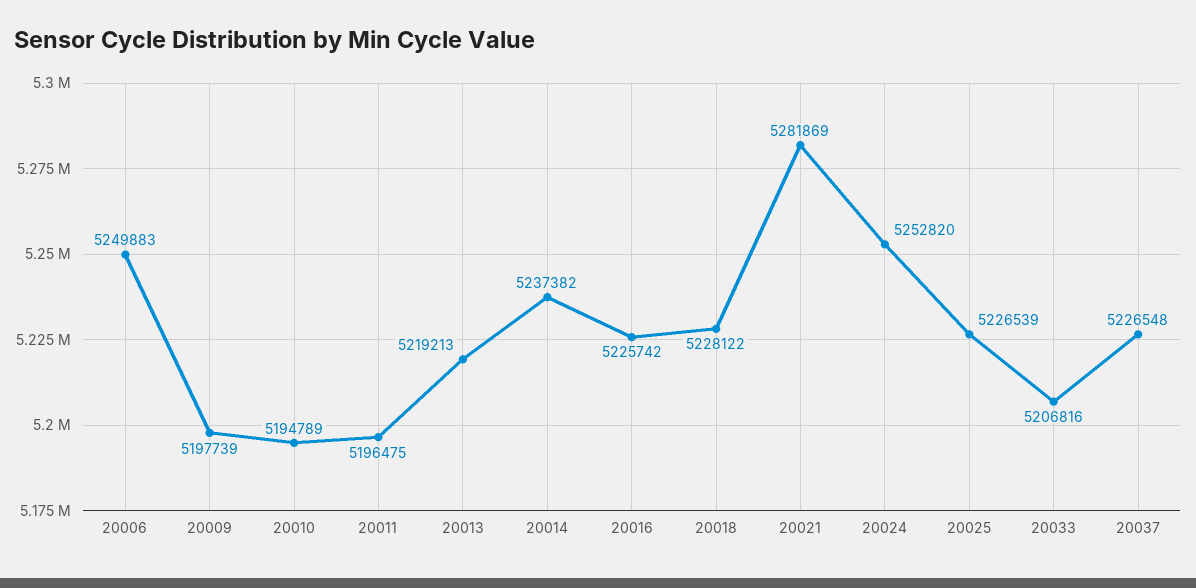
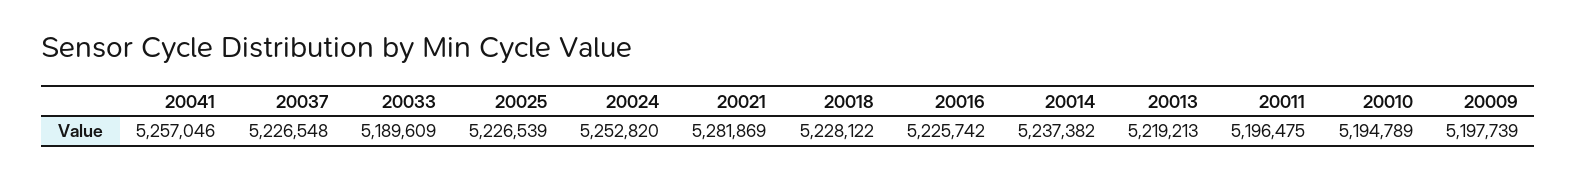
20006: 5249883 -> none
20033: 5206816 -> 5189609
20041: none -> 5257046

